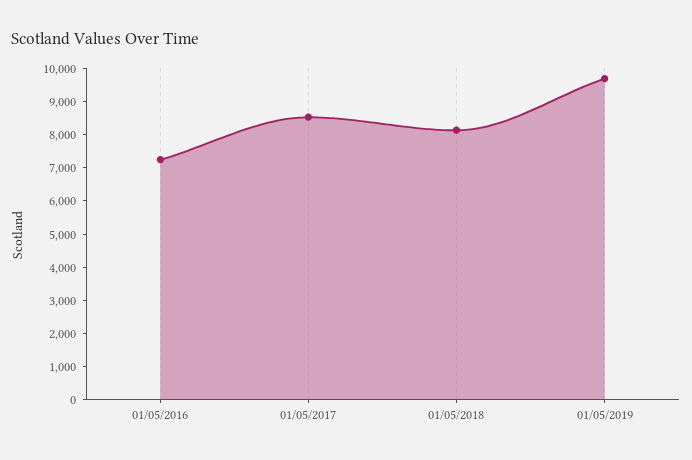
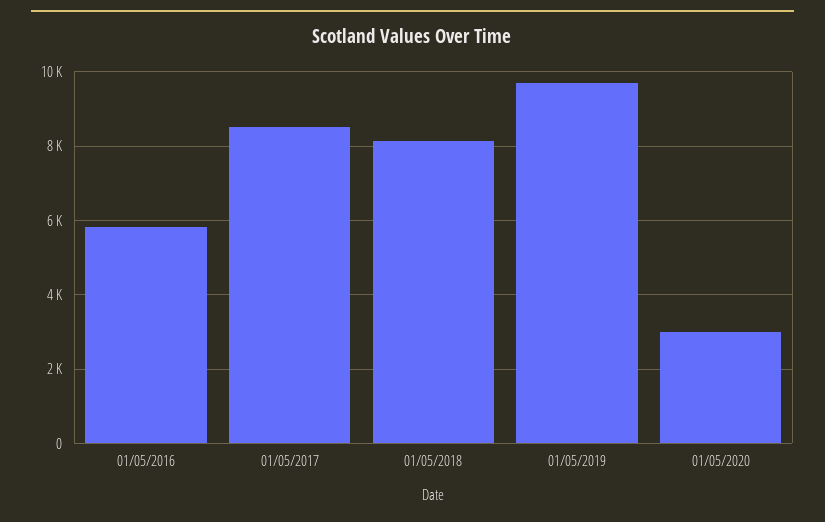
01/05/2016: 7250 -> 5800
01/05/2020: none -> 3000

